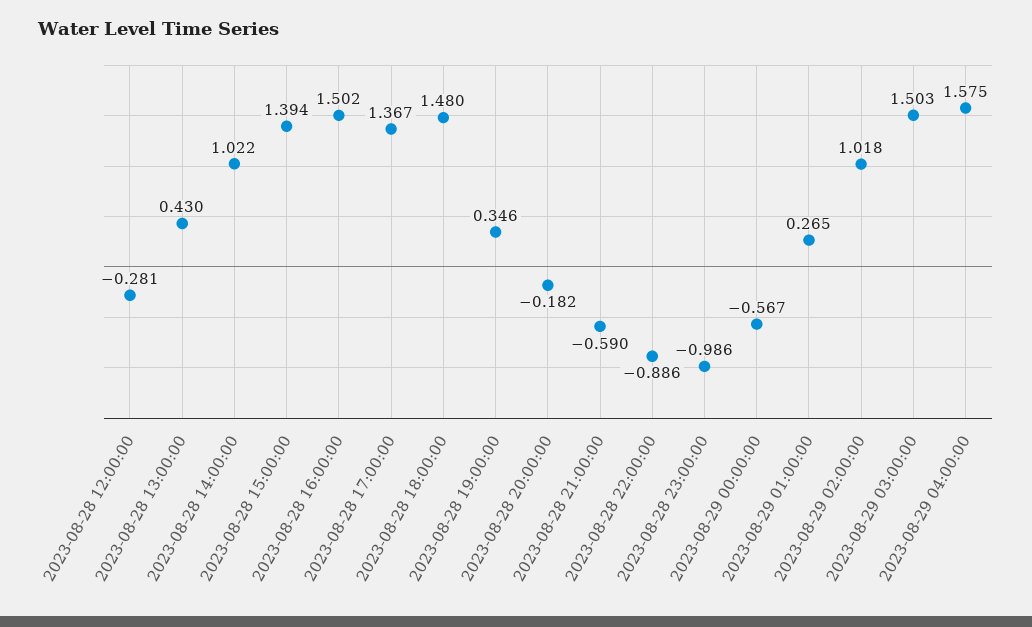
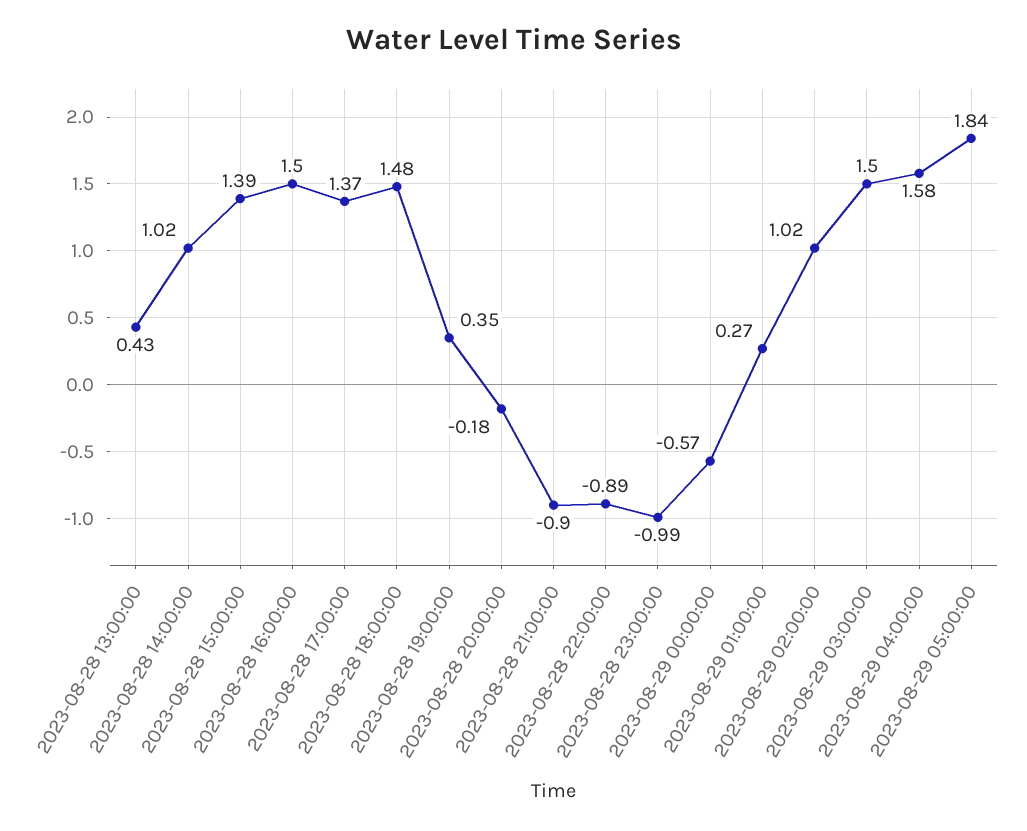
2023-08-28 12:00:00: -0.281 -> none
2023-08-28 21:00:00: -0.59 -> -0.9
2023-08-29 05:00:00: none -> 1.84

